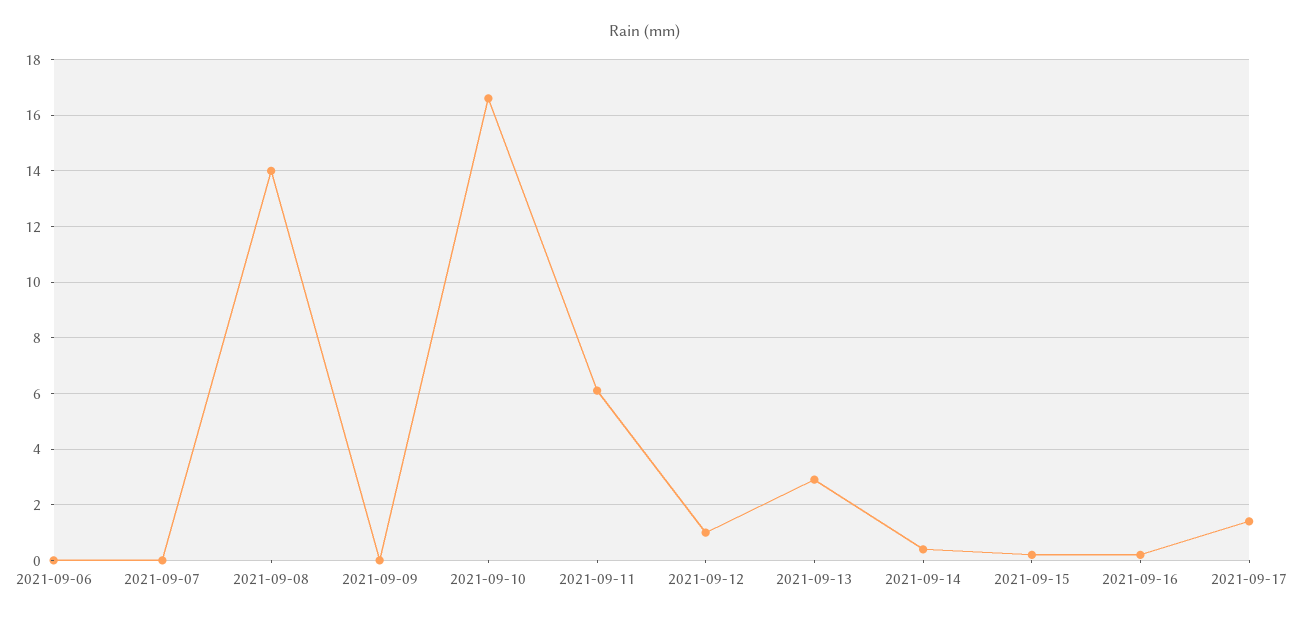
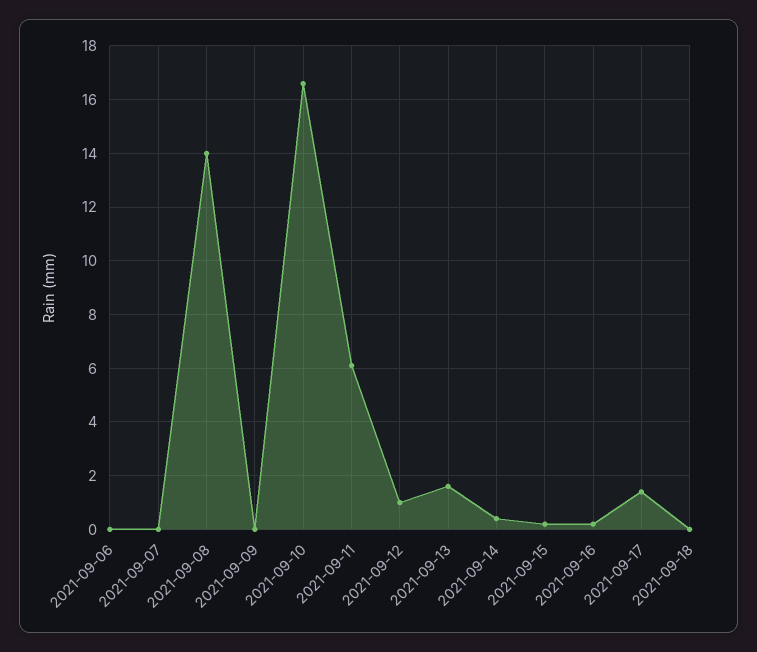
2021-09-13: 3 -> 1.5
2021-09-18: none -> 0

